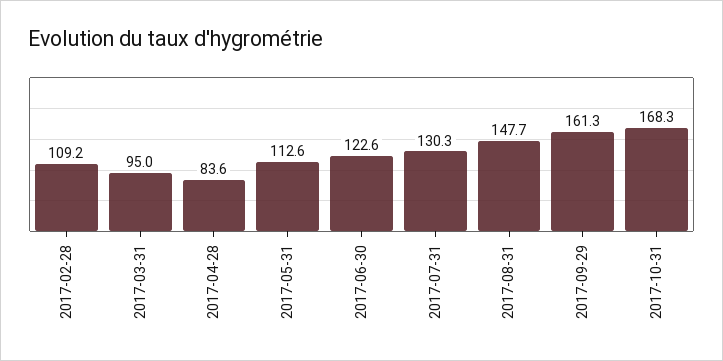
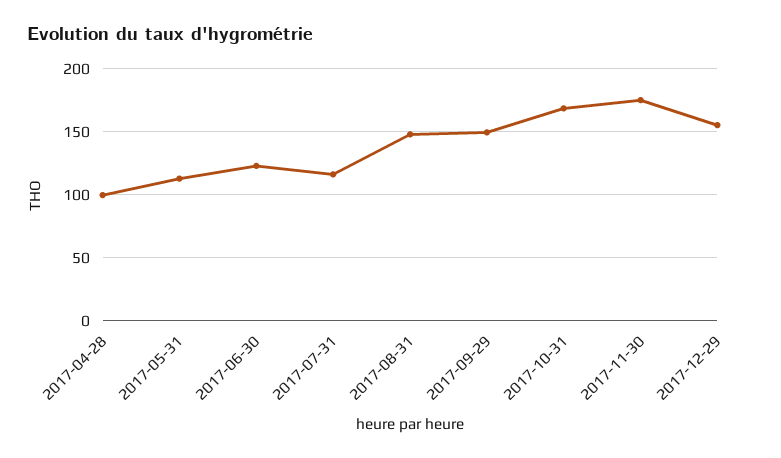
2017-02-28: 109.2 -> none
2017-03-31: 95 -> none
2017-04-28: 83.6 -> 100
2017-07-31: 130.3 -> 115
2017-09-29: 161.3 -> 150
2017-11-30: none -> 175
2017-12-29: none -> 155

